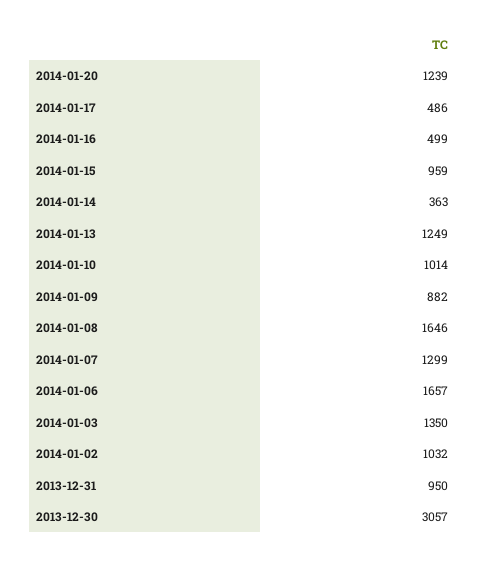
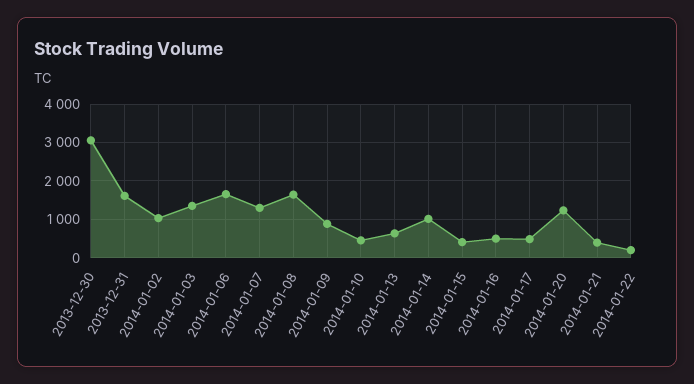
2014-01-15: 959 -> 400
2014-01-14: 363 -> 1000
2014-01-13: 1249 -> 600
2014-01-10: 1014 -> 400
2013-12-31: 950 -> 1600
2014-01-21: none -> 400
2014-01-22: none -> 200

